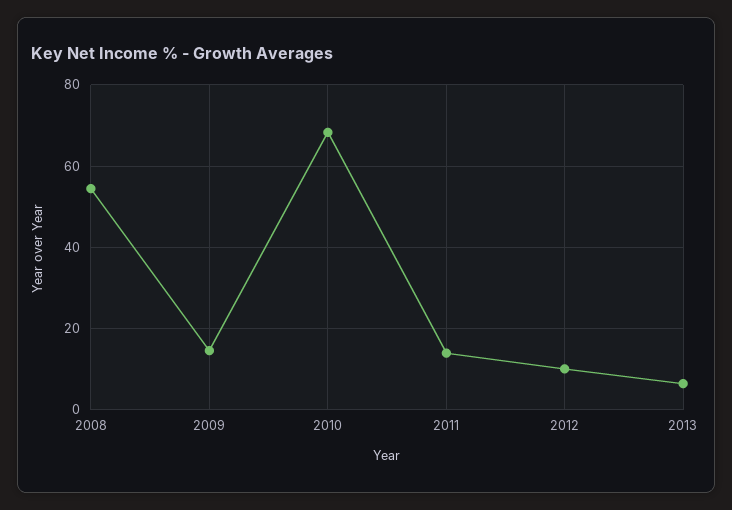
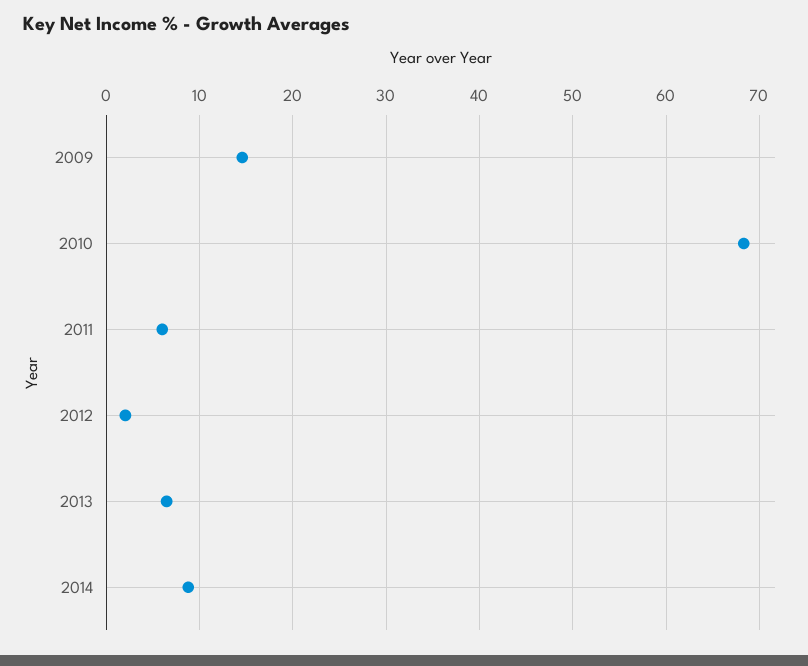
2008: 54 -> none
2011: 14 -> 6
2012: 10 -> 2
2014: none -> 9

